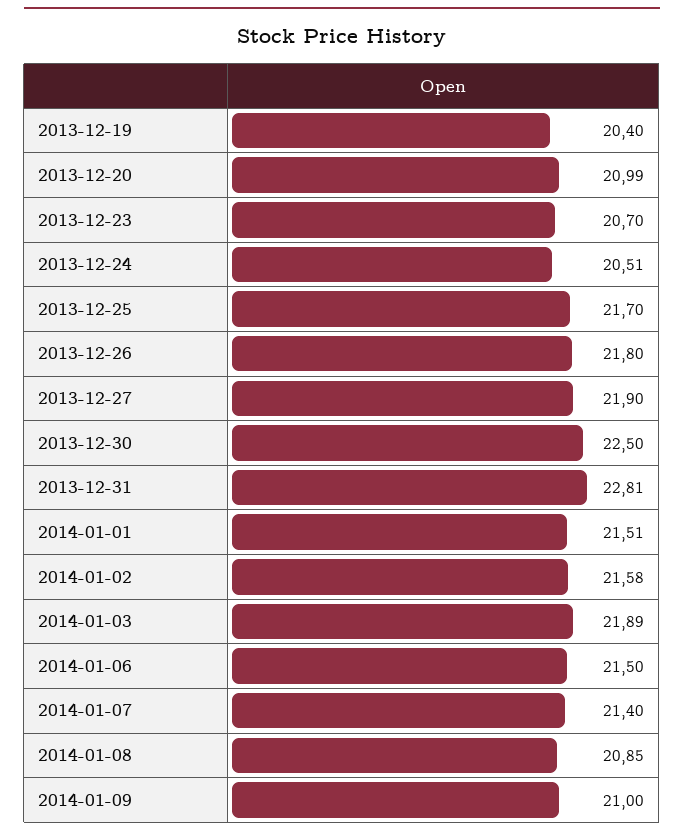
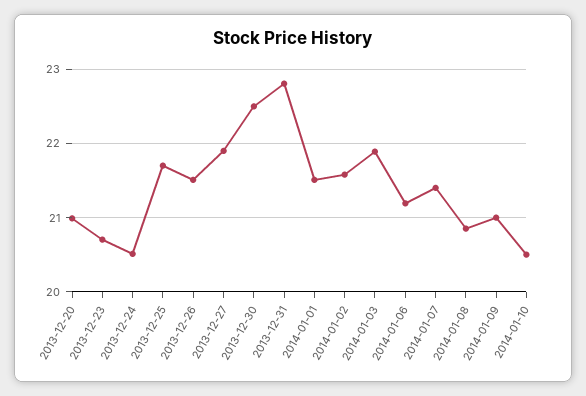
2013-12-19: 20.4 -> none
2013-12-26: 21.8 -> 21.5
2014-01-06: 21.5 -> 21.2
2014-01-10: none -> 20.5

